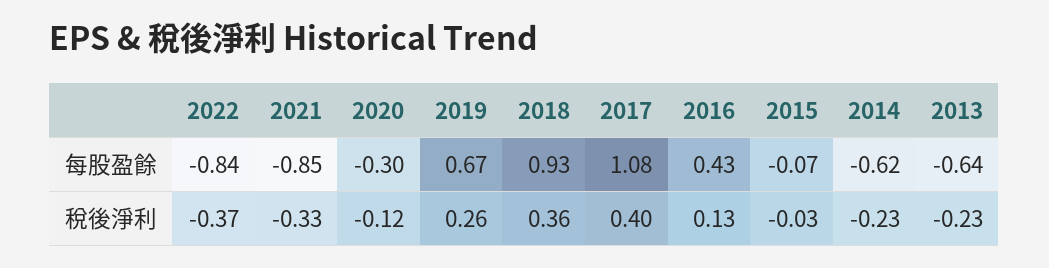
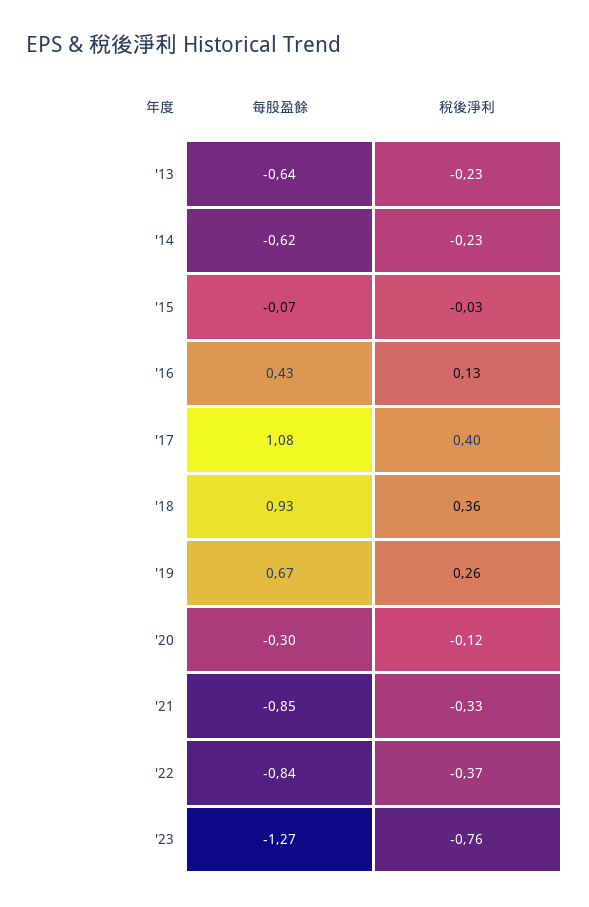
'23, 每股盈餘: none -> -1.27
'23, 稅後淨利: none -> -0.76

